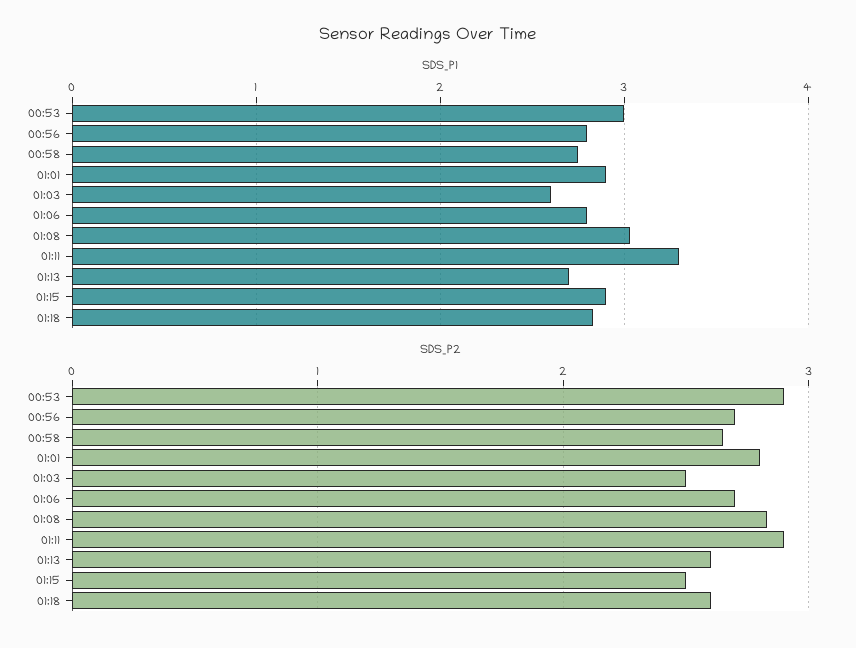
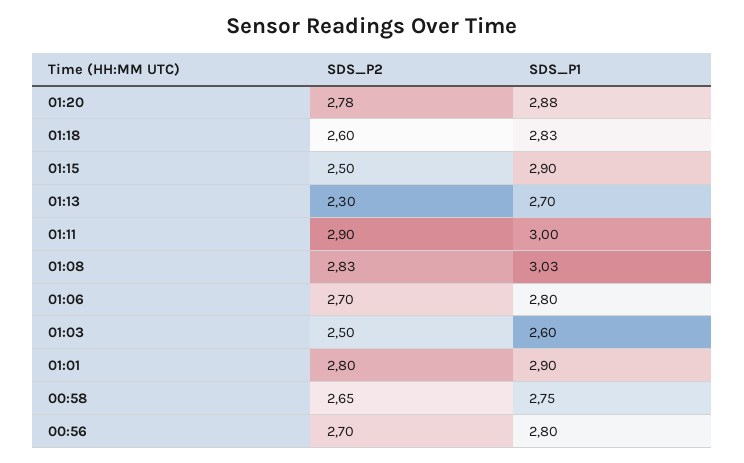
SDS_P1, 00:53: 3 -> none
SDS_P1, 01:11: 3.3 -> 3
SDS_P2, 00:53: 2.9 -> none
SDS_P2, 01:13: 2.6 -> 2.3
SDS_P2, 01:20: none -> 2.78
SDS_P1, 01:20: none -> 2.88

